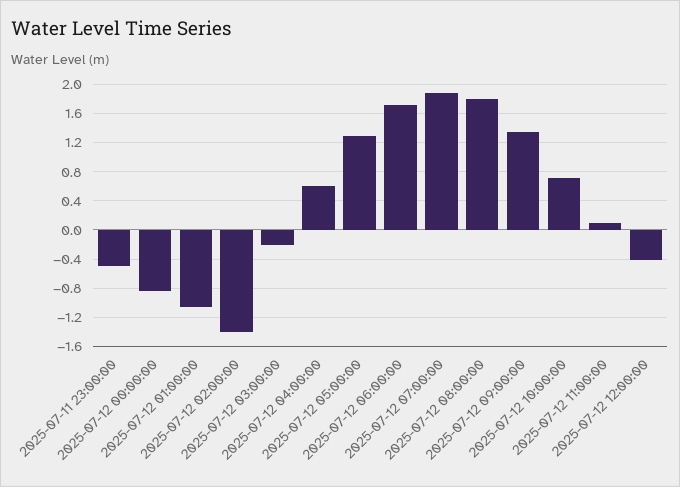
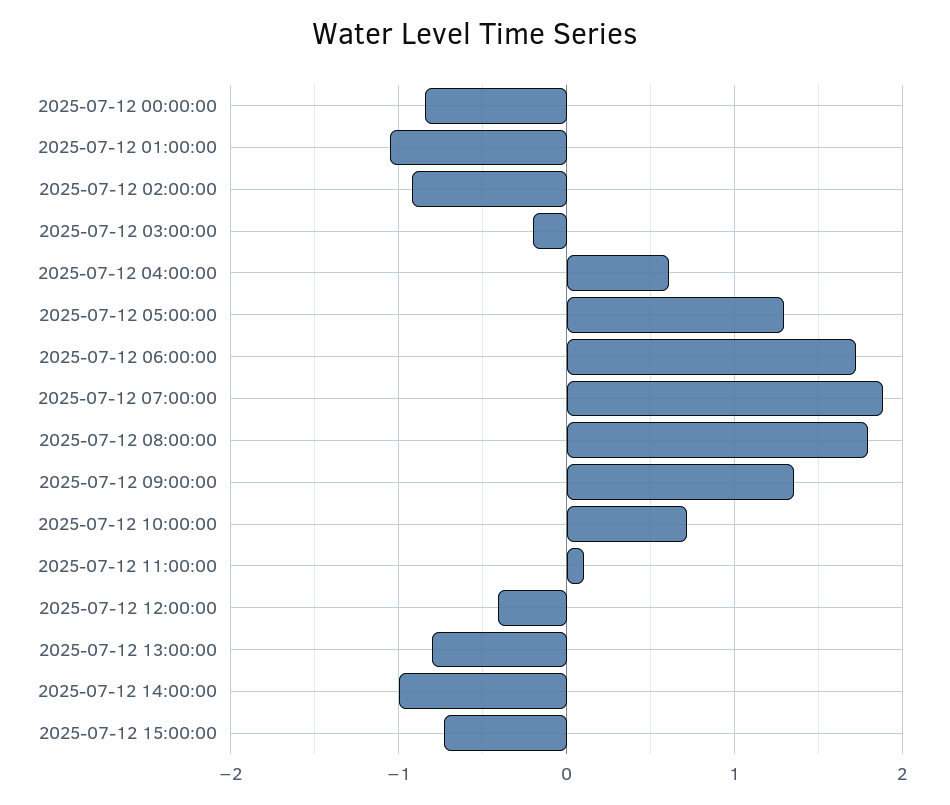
2025-07-11 23:00:00: -0.5 -> none
2025-07-12 02:00:00: -1.4 -> -0.9
2025-07-12 13:00:00: none -> -0.8
2025-07-12 14:00:00: none -> -1
2025-07-12 15:00:00: none -> -0.7

